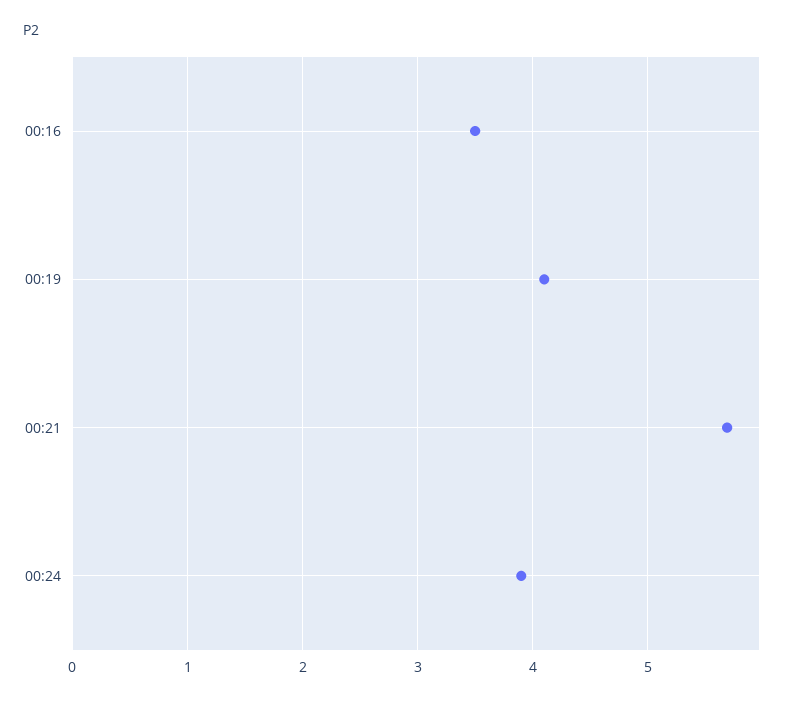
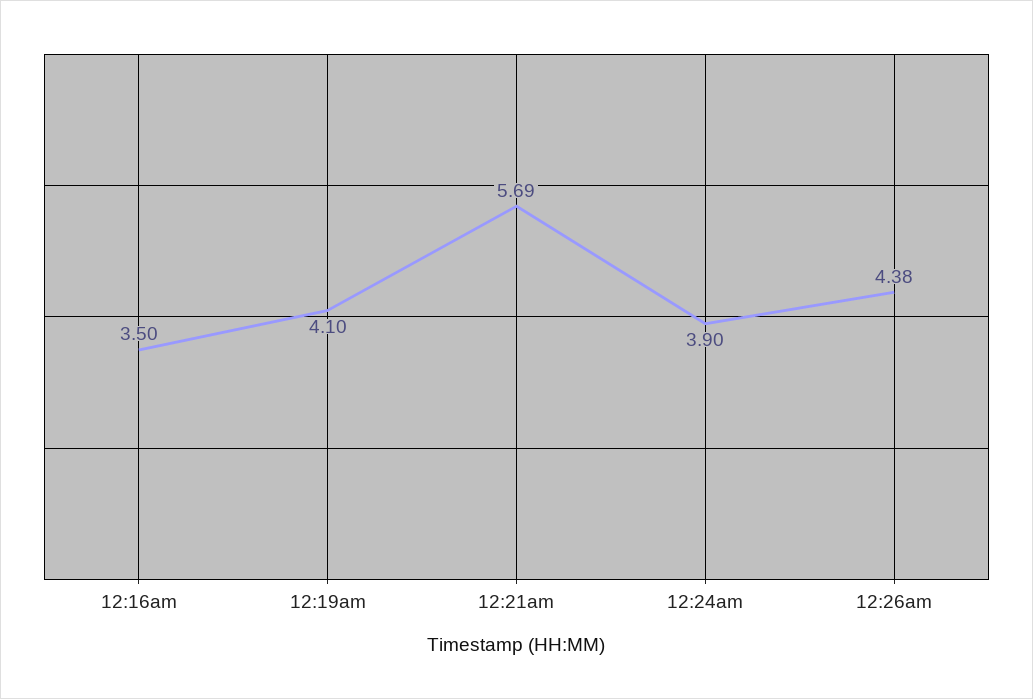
12:26am: none -> 4.38

